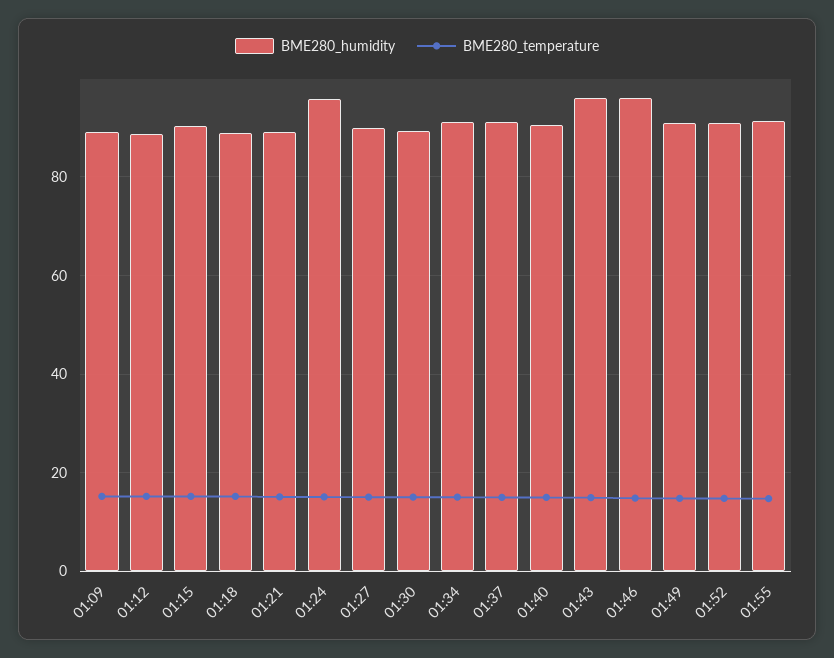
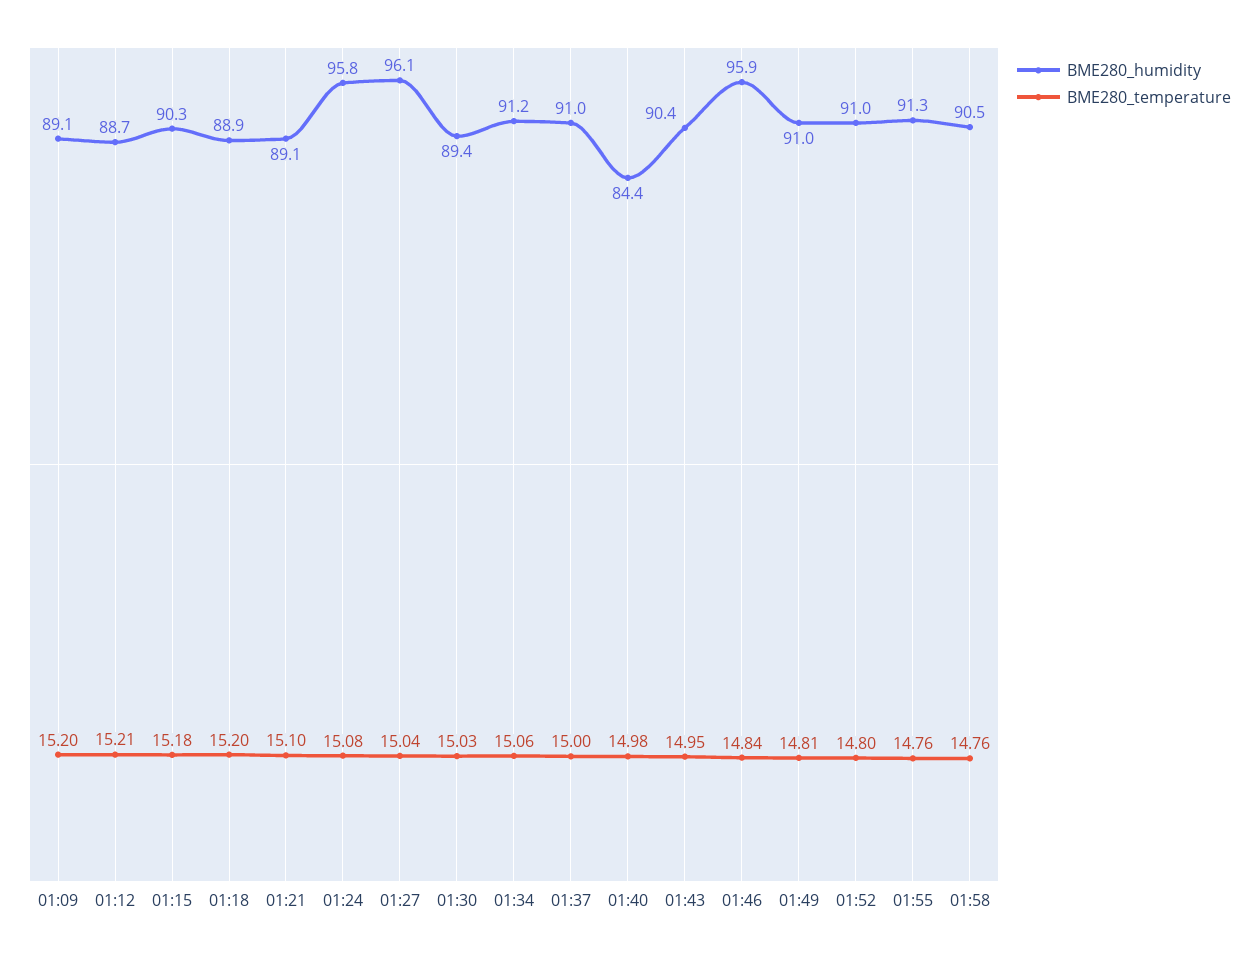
BME280_humidity, 01:27: 90 -> 96.1
BME280_humidity, 01:40: 90 -> 84.4
BME280_humidity, 01:43: 96 -> 90.4
BME280_humidity, 01:58: none -> 90.5
BME280_temperature, 01:58: none -> 14.76

